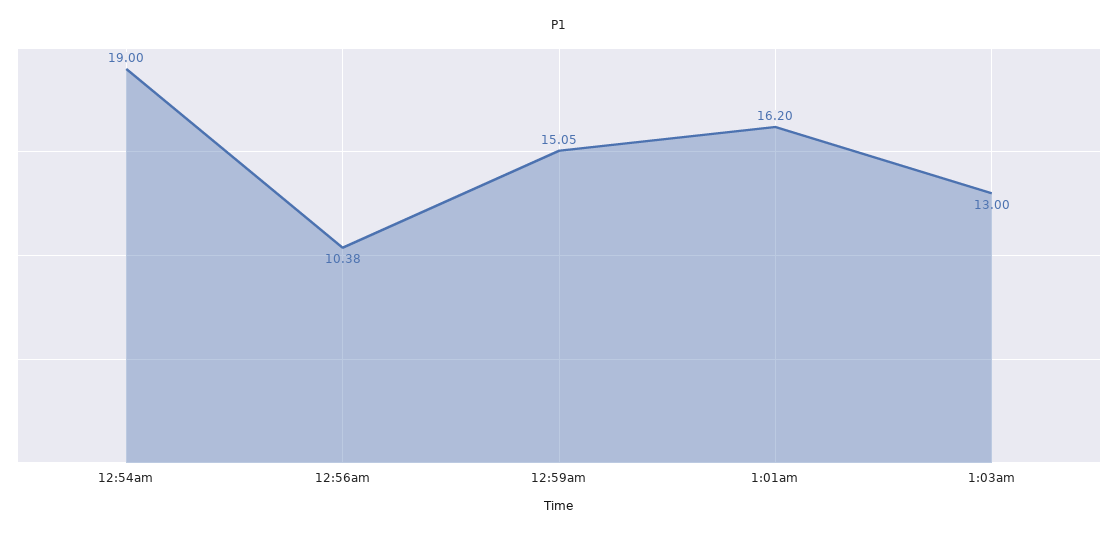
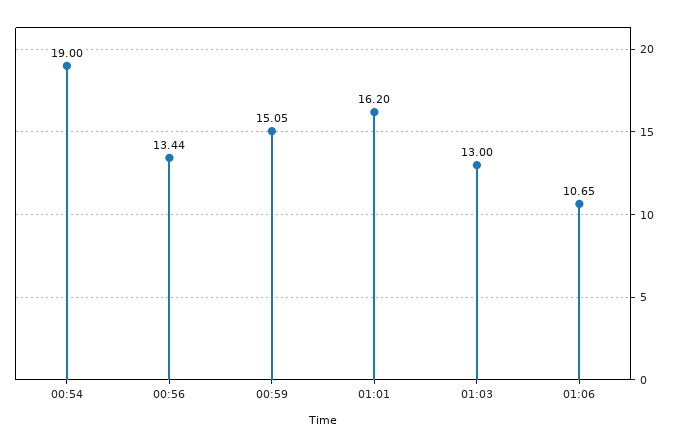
12:56am: 10.38 -> 13.44
01:06: none -> 10.65

